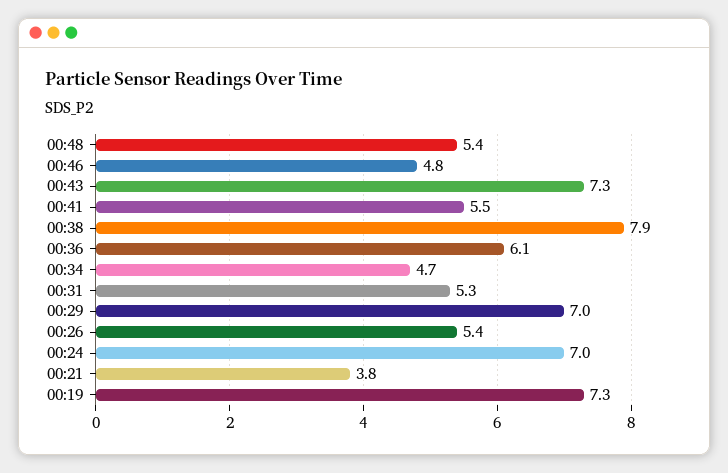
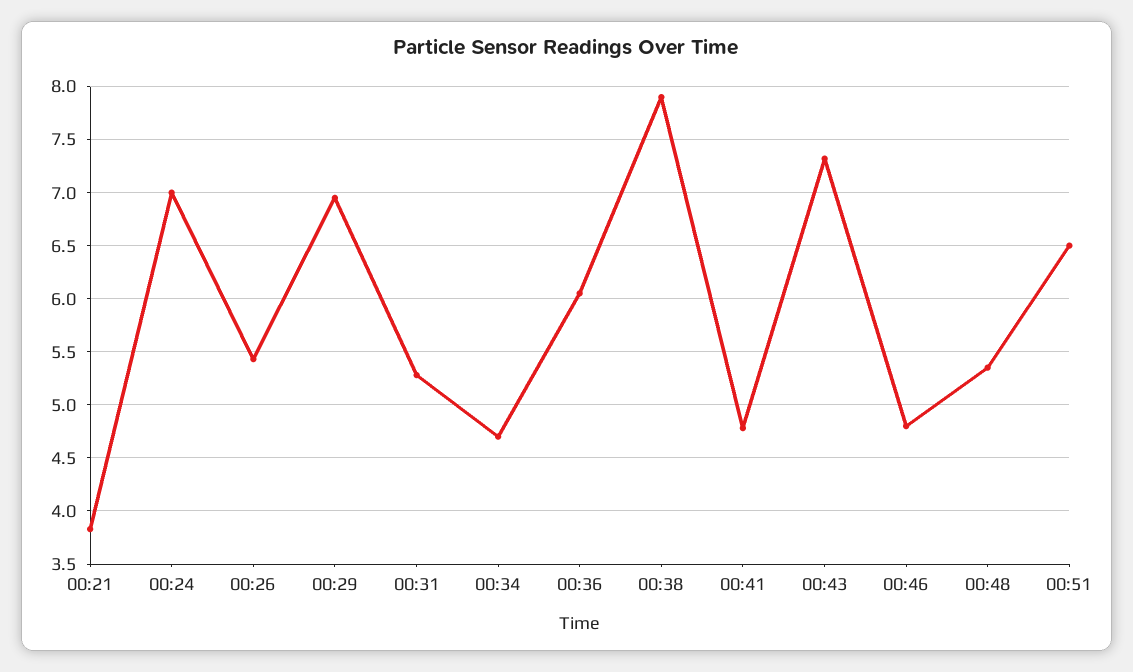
00:41: 5.5 -> 4.8
00:19: 7.3 -> none
00:51: none -> 6.5

